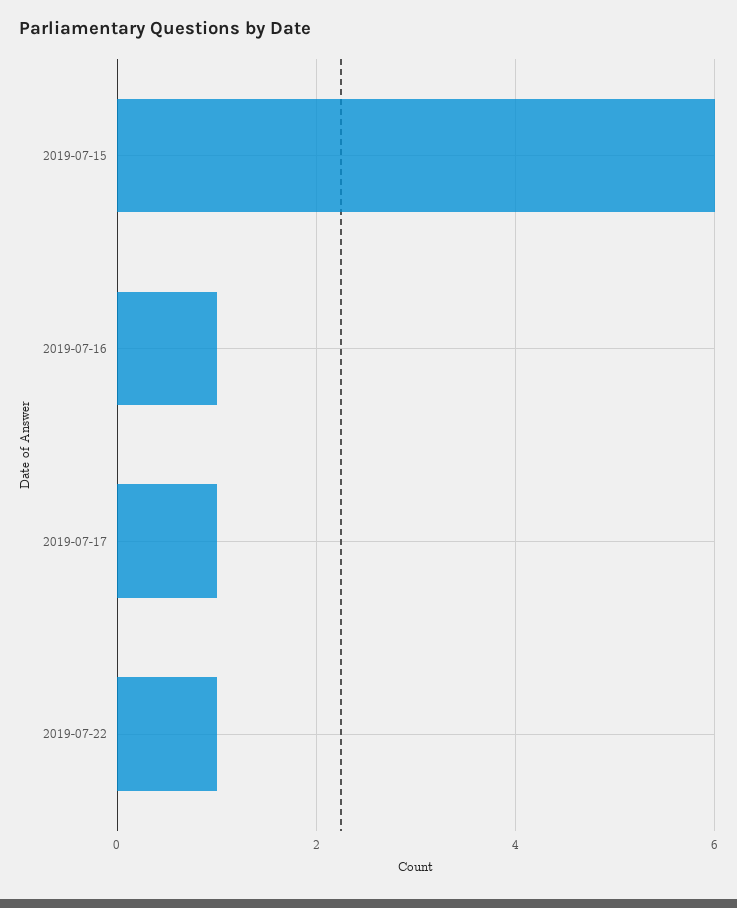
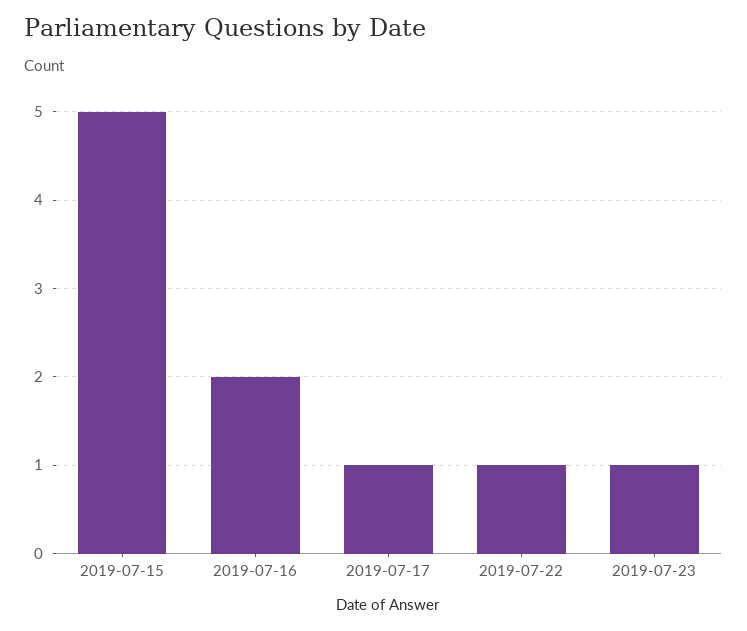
2019-07-15: 6 -> 5
2019-07-16: 1 -> 2
2019-07-23: none -> 1

